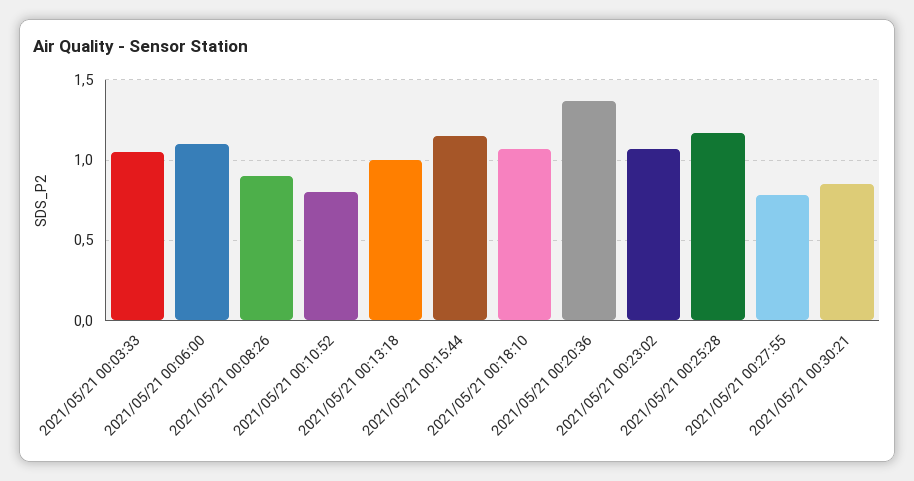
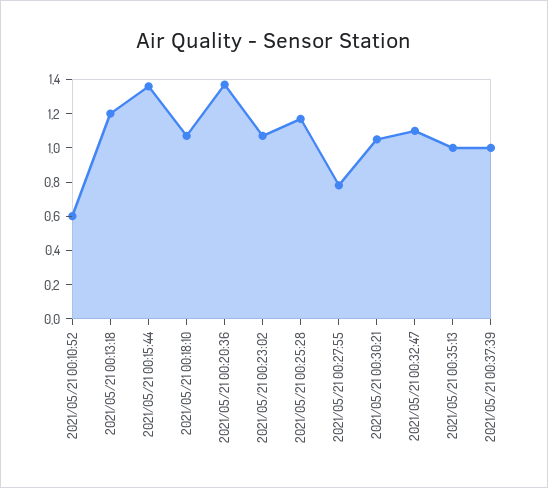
2021/05/21 00:03:33: 1.05 -> none
2021/05/21 00:06:00: 1.1 -> none
2021/05/21 00:08:26: 0.9 -> none
2021/05/21 00:10:52: 0.8 -> 0.6
2021/05/21 00:13:18: 1 -> 1.2
2021/05/21 00:15:44: 1.15 -> 1.35
2021/05/21 00:30:21: 0.85 -> 1.05
2021/05/21 00:32:47: none -> 1.1
2021/05/21 00:35:13: none -> 1
2021/05/21 00:37:39: none -> 1

